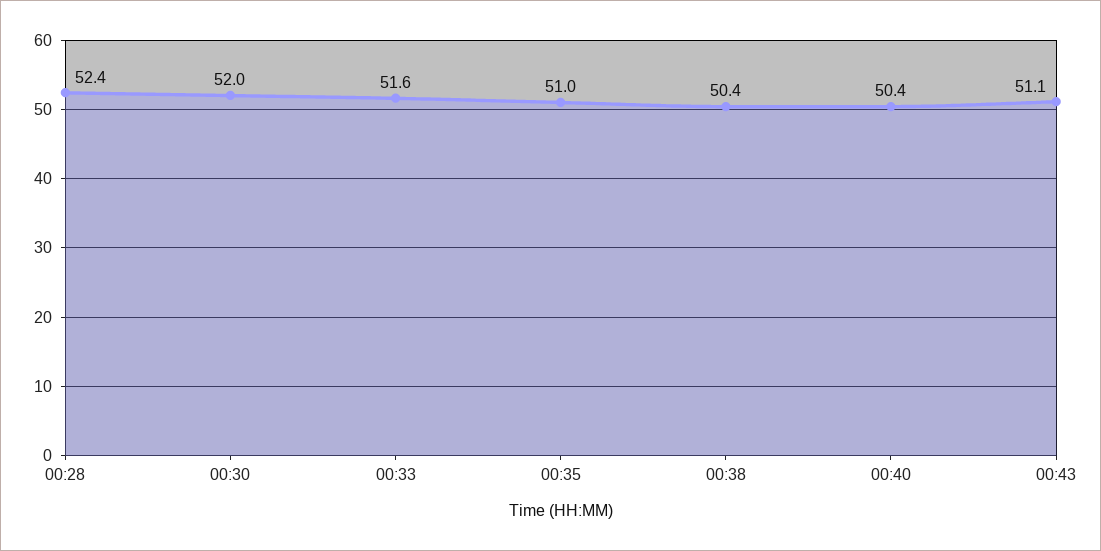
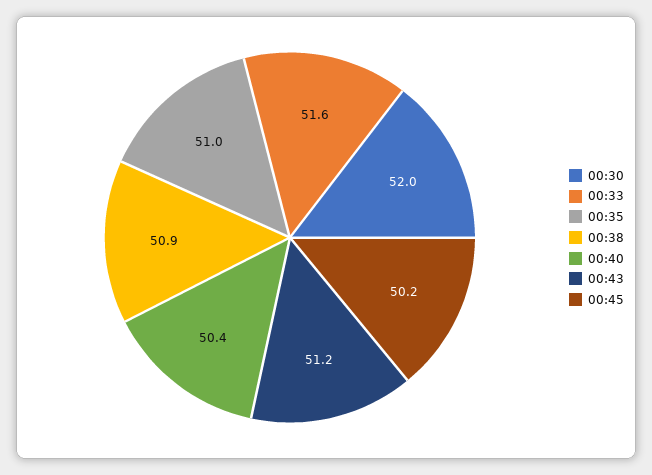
00:28: 52.4 -> none
00:38: 50.4 -> 50.9
00:43: 51.1 -> 51.2
00:45: none -> 50.2

